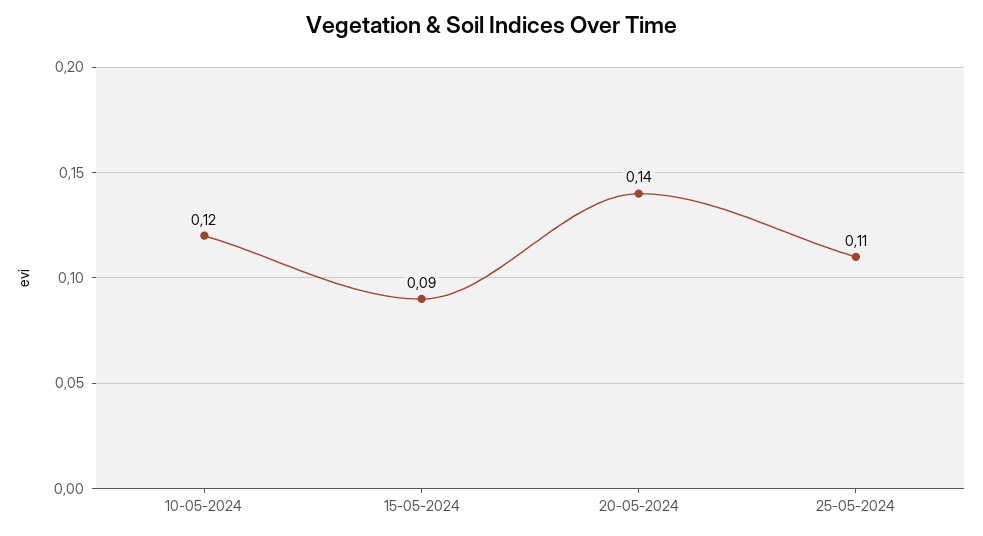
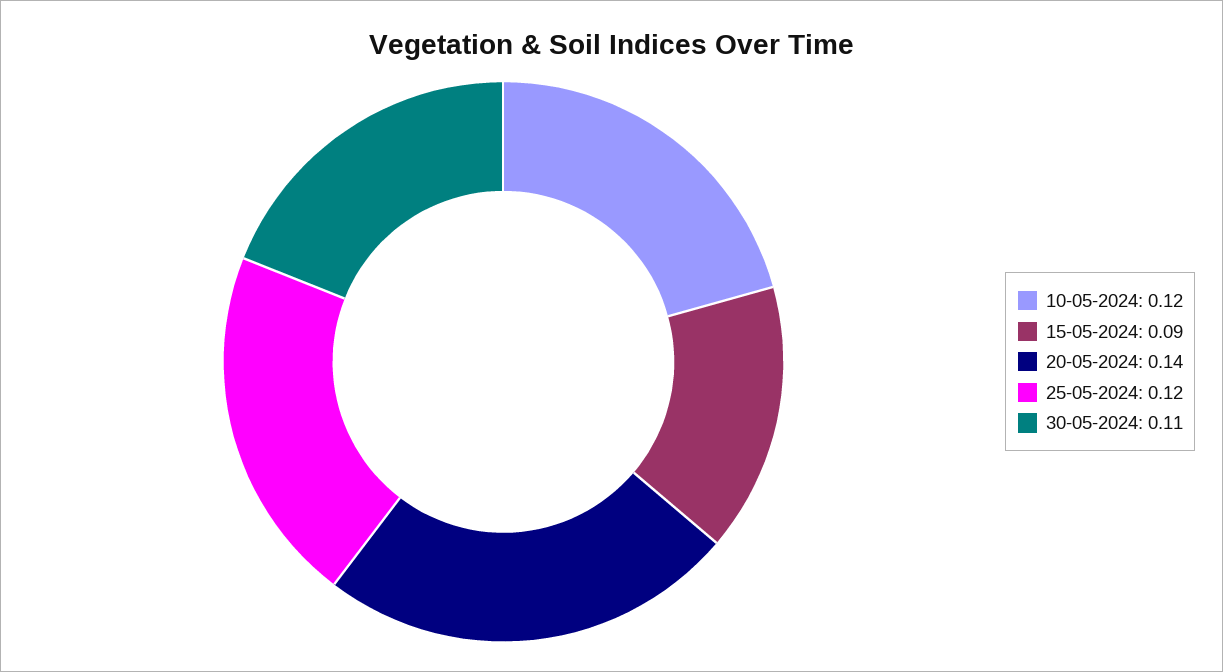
25-05-2024: 0.11 -> 0.12
30-05-2024: none -> 0.11

